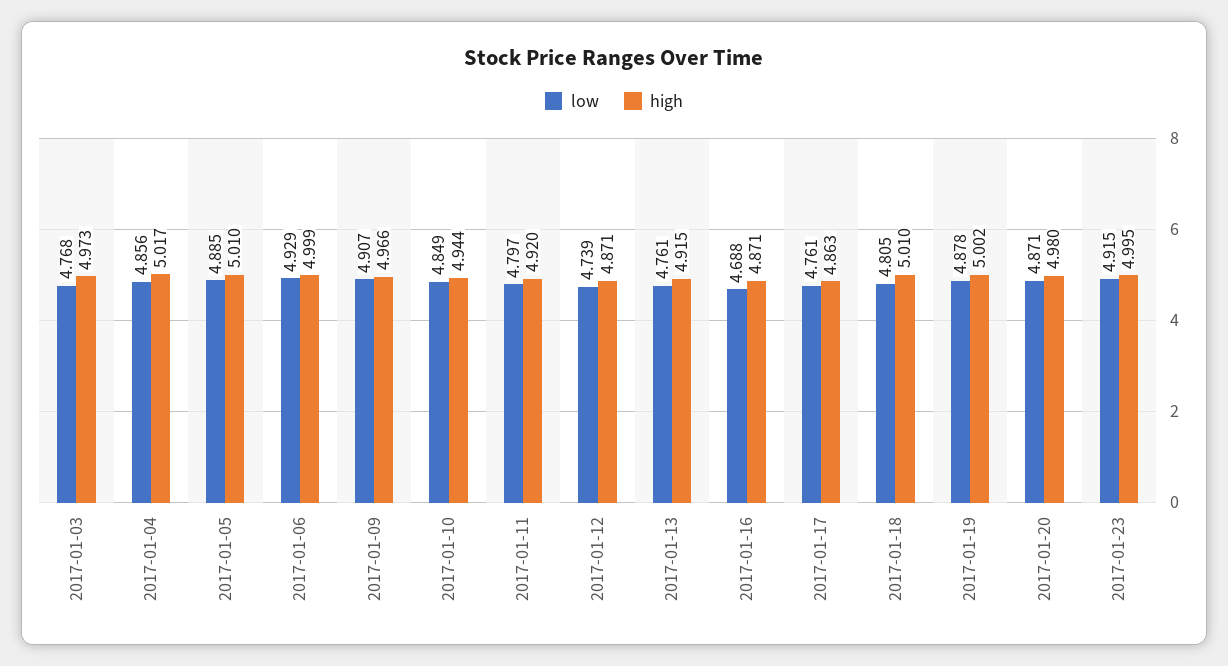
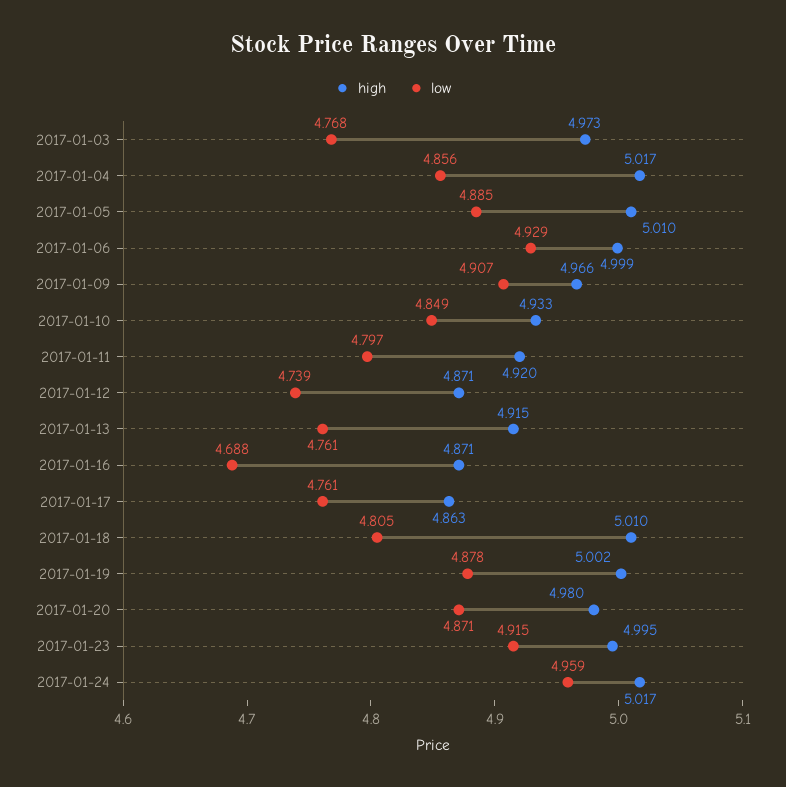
high, 2017-01-10: 4.944 -> 4.933
high, 2017-01-24: none -> 5.017
low, 2017-01-24: none -> 4.959

